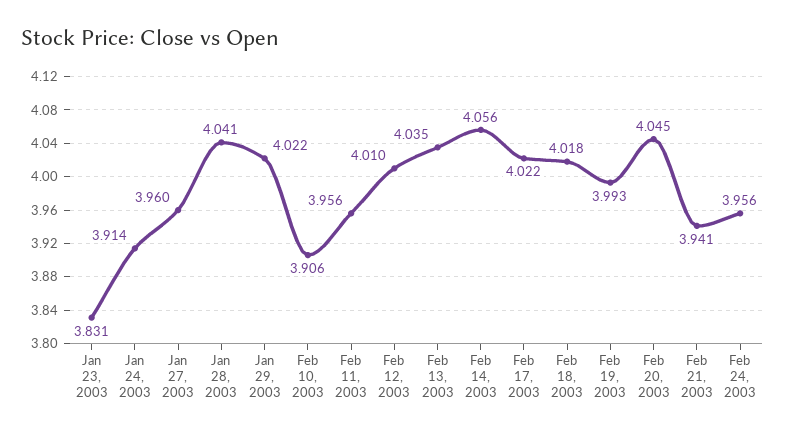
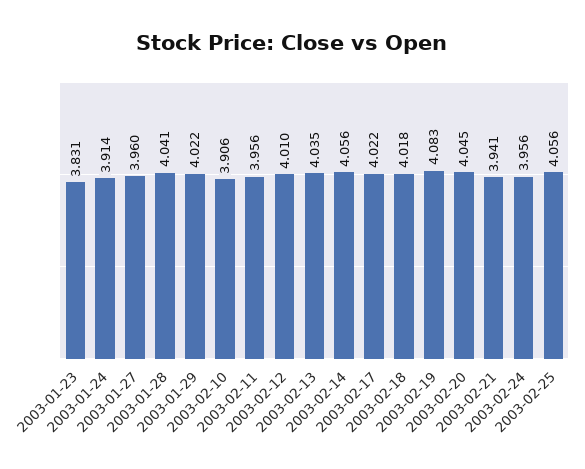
Feb 19, 2003: 3.993 -> 4.083
2003-02-25: none -> 4.056

